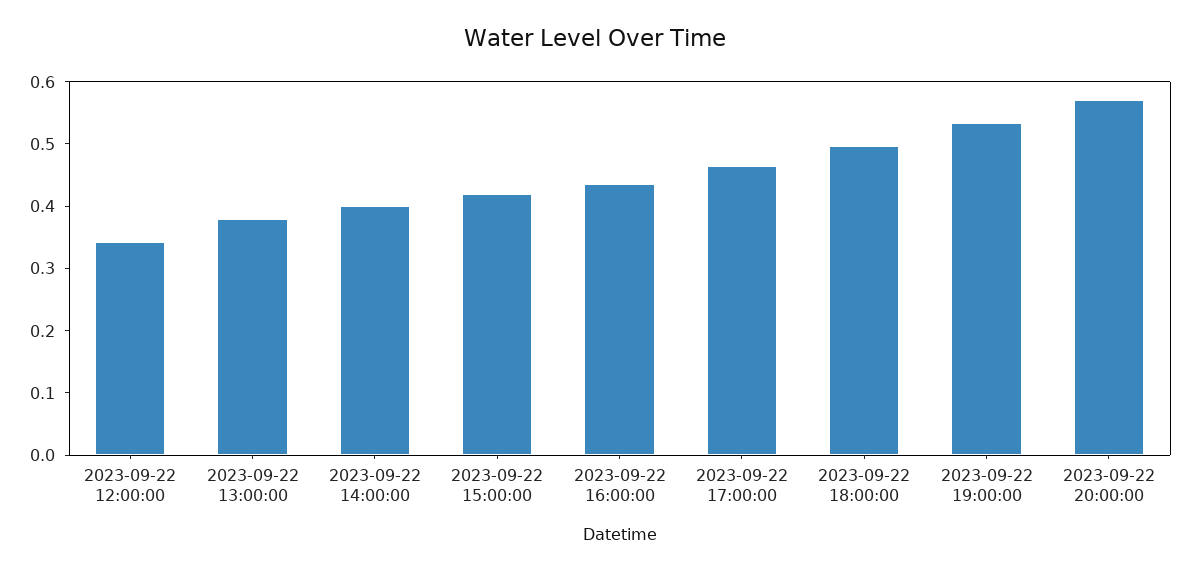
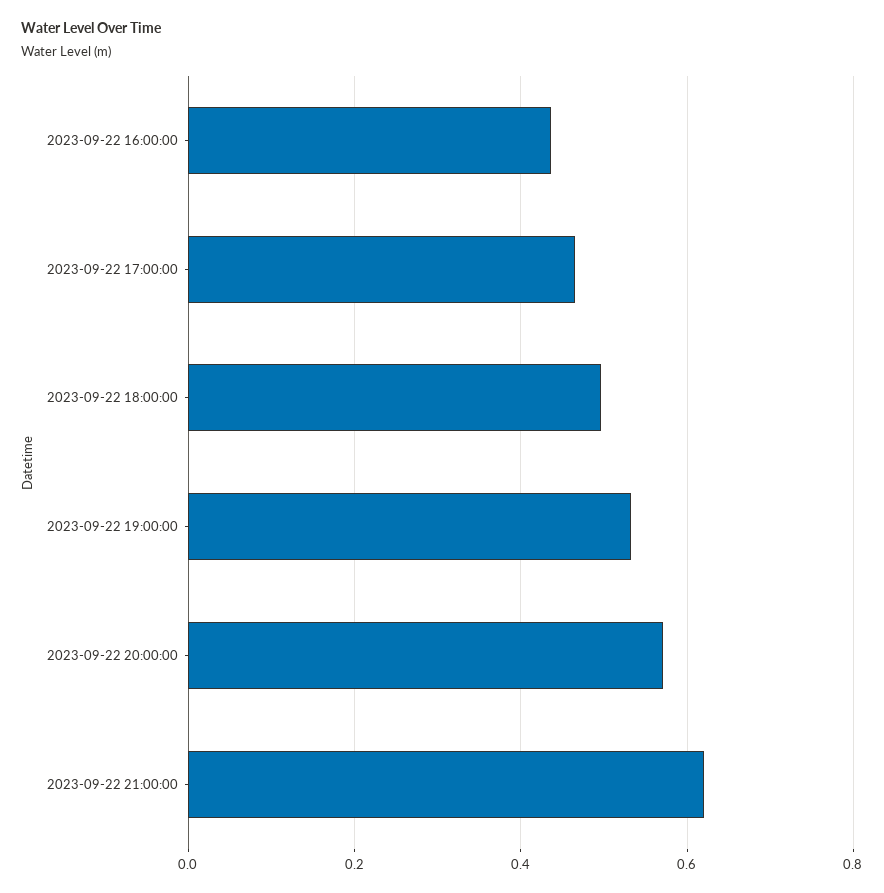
2023-09-22 12:00:00: 0.34 -> none
2023-09-22 13:00:00: 0.38 -> none
2023-09-22 14:00:00: 0.4 -> none
2023-09-22 15:00:00: 0.42 -> none
2023-09-22 21:00:00: none -> 0.62

